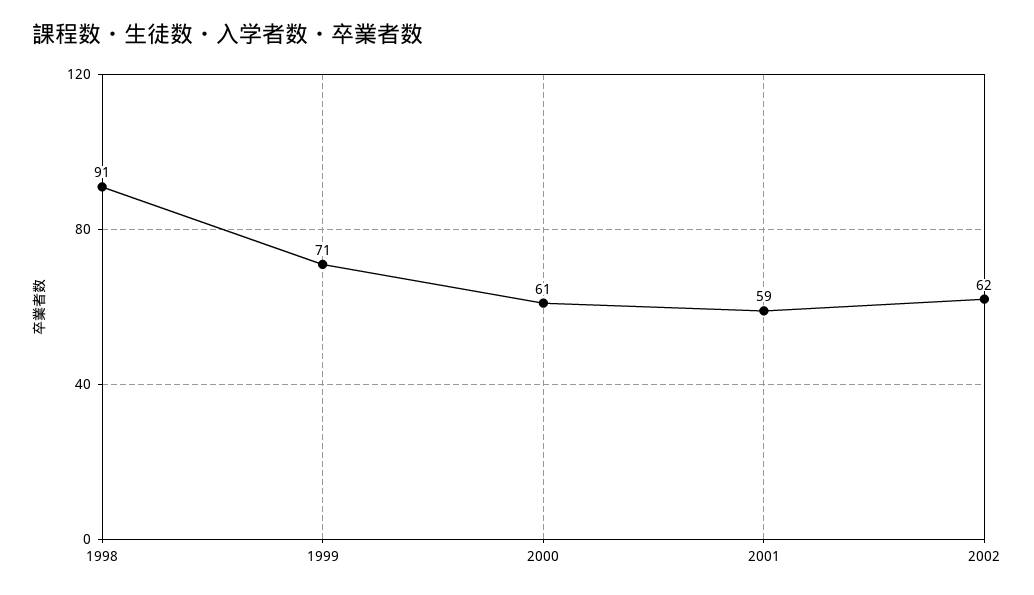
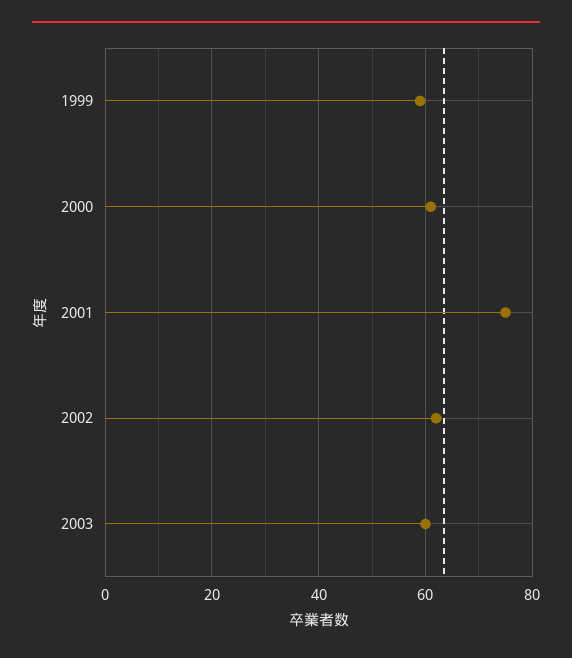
1998: 91 -> none
1999: 71 -> 60
2001: 59 -> 75
2003: none -> 60

